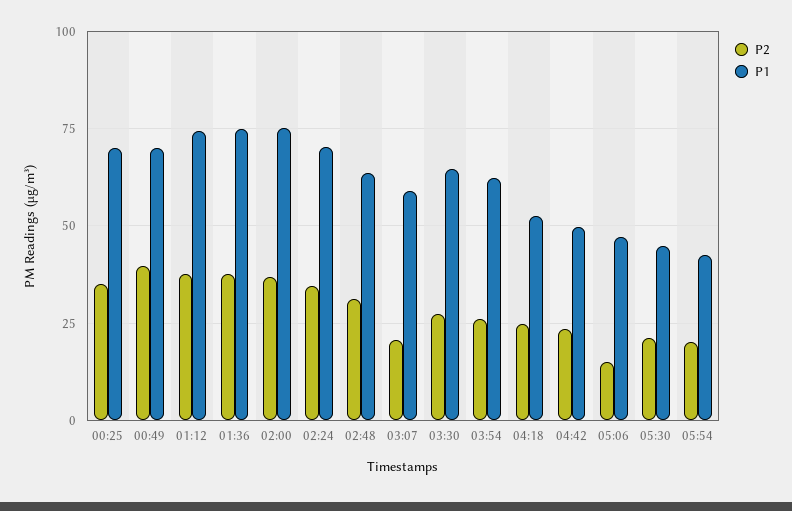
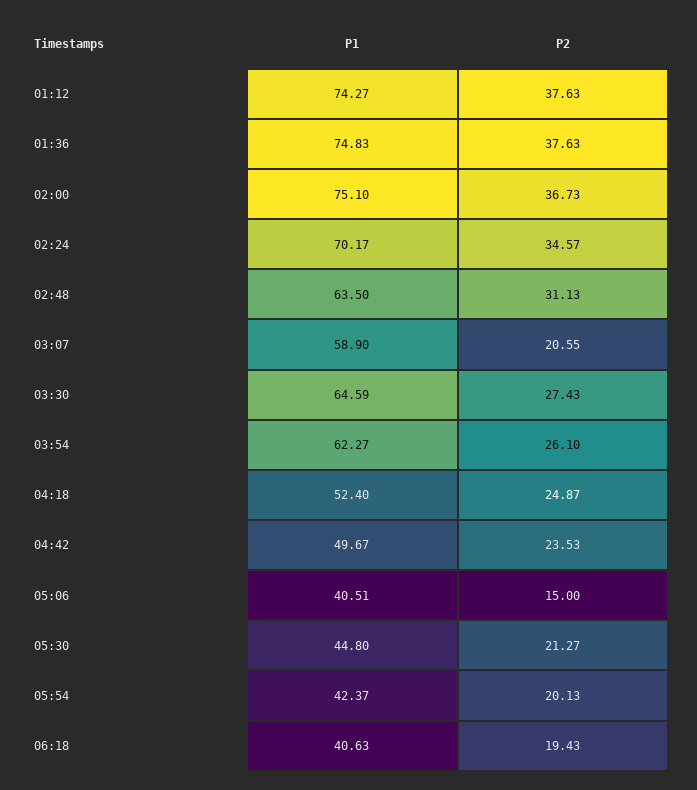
P2, 00:25: 35 -> none
P1, 00:25: 70 -> none
P2, 00:49: 40 -> none
P1, 00:49: 70 -> none
P1, 05:06: 47.5 -> 40.51
P1, 06:18: none -> 40.63
P2, 06:18: none -> 19.43

